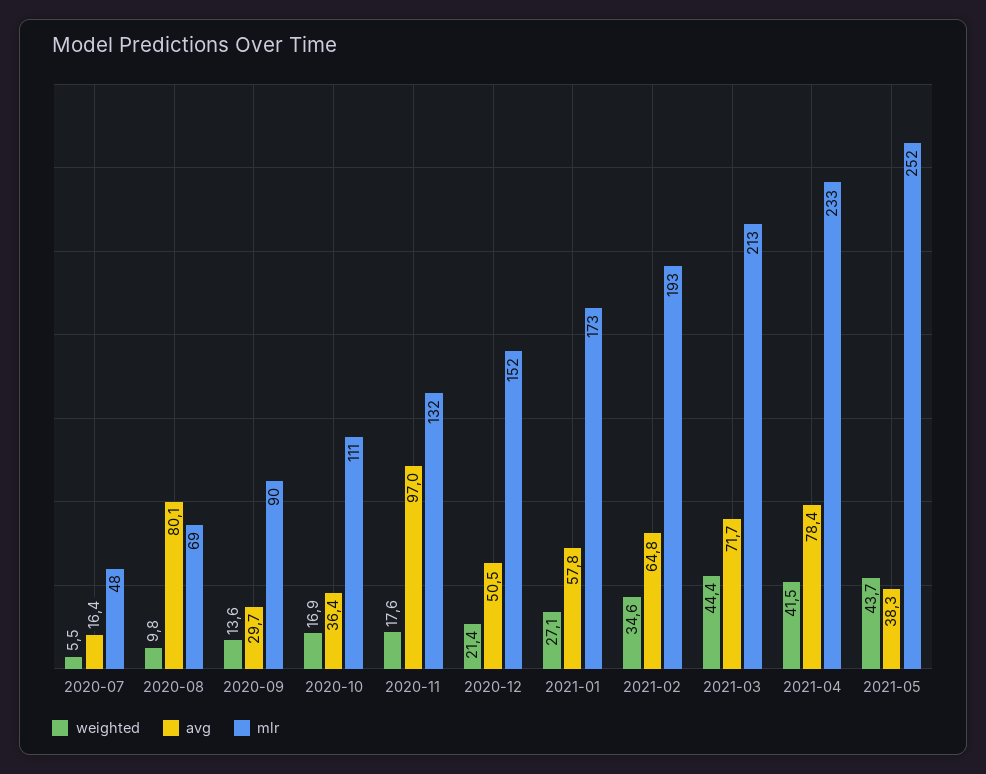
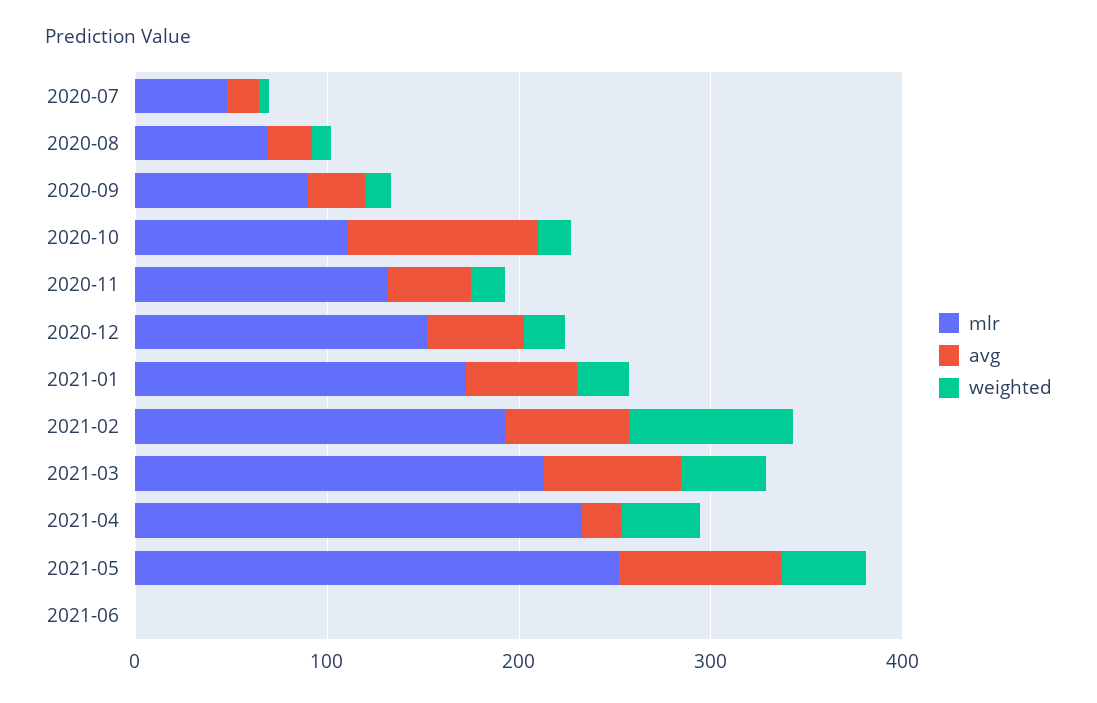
avg, 2020-08: 80.1 -> 20
avg, 2020-10: 36.4 -> 100
avg, 2020-11: 97 -> 40
weighted, 2021-02: 34.6 -> 80
avg, 2021-04: 78.4 -> 20
avg, 2021-05: 38.3 -> 80
mlr, 2021-06: none -> 0
avg, 2021-06: none -> 0
weighted, 2021-06: none -> 0

